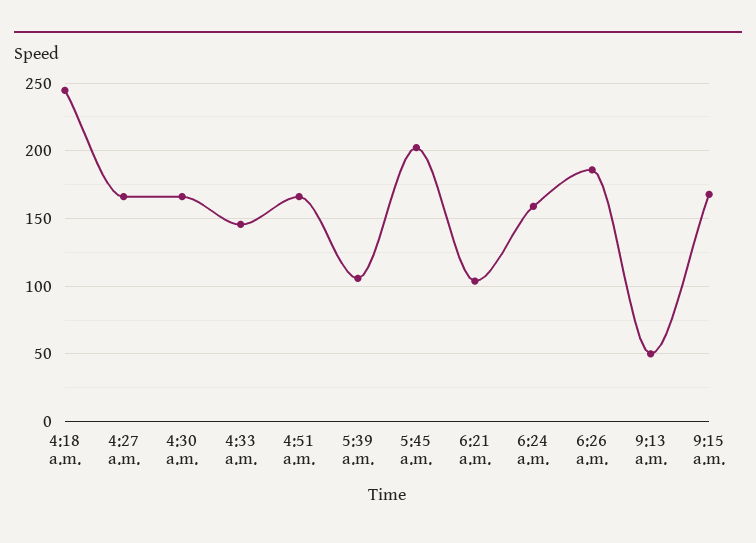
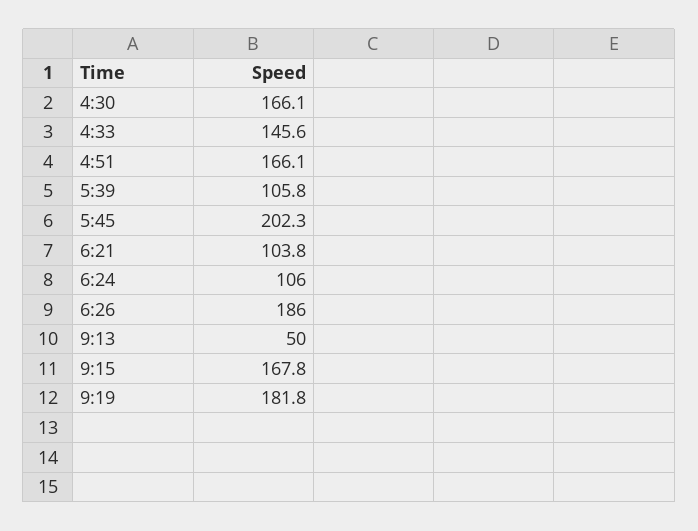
4:18 a.m.: 245 -> none
4:27 a.m.: 165 -> none
6:24 a.m.: 160 -> 106
9:19: none -> 181.8

